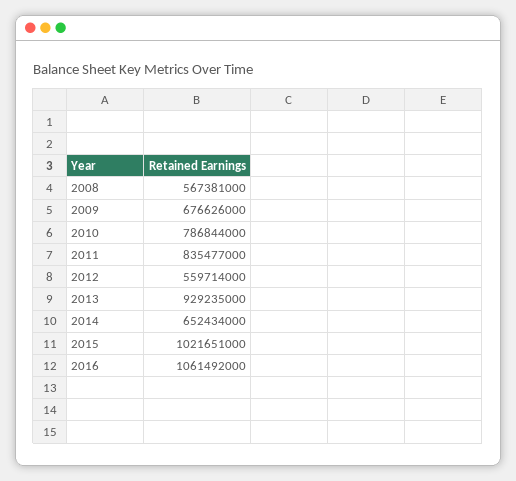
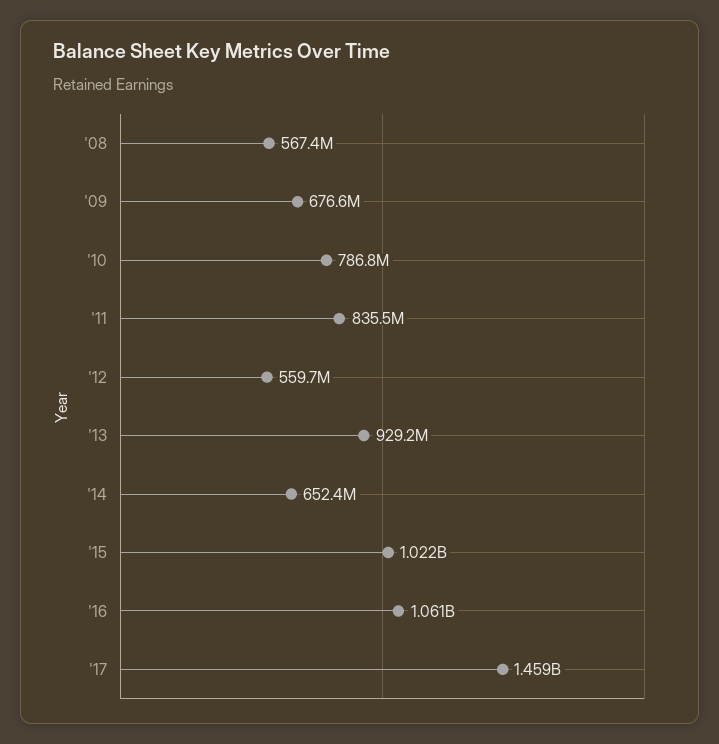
'17: none -> 1459000000

